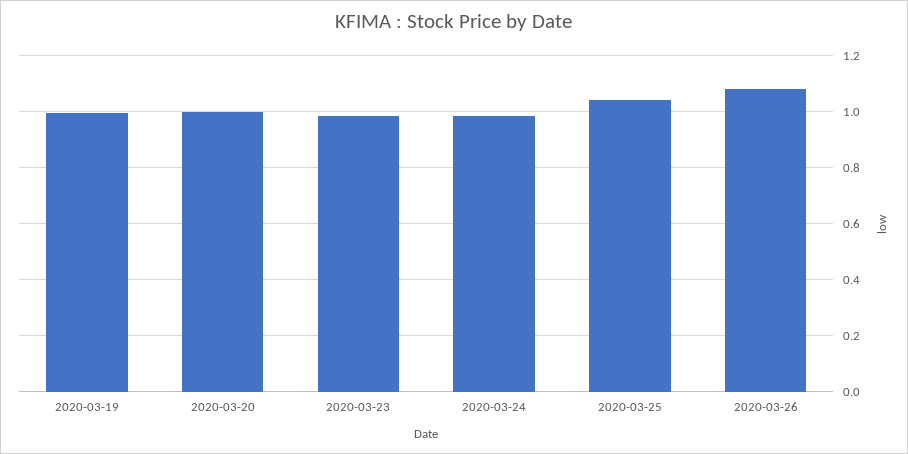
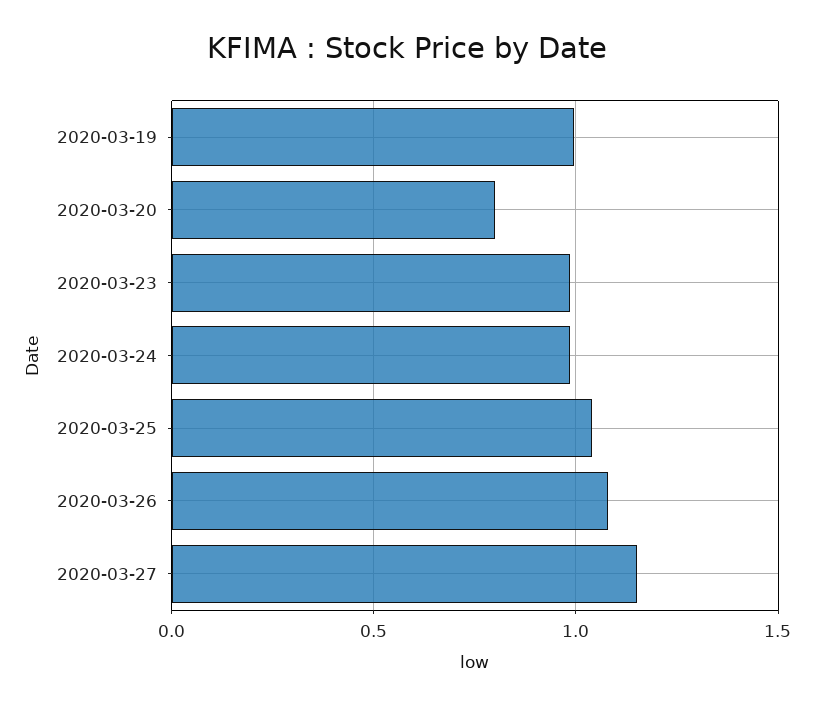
2020-03-20: 1 -> 0.8
2020-03-27: none -> 1.15

